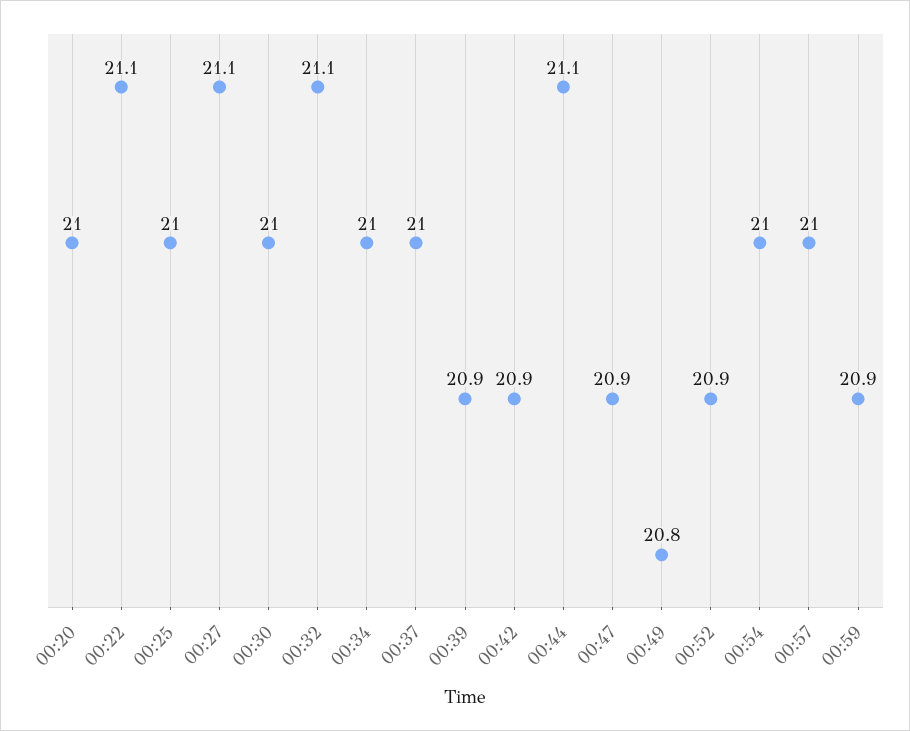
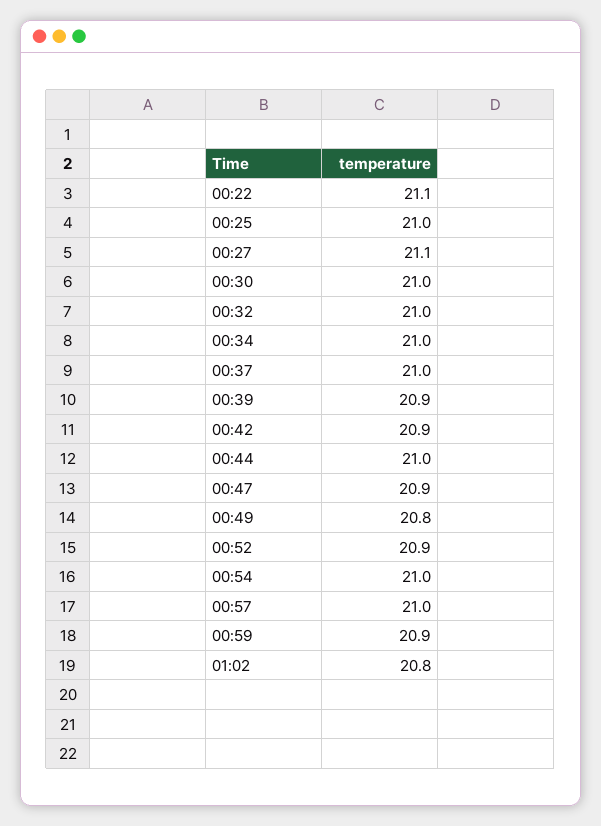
00:20: 21 -> none
00:32: 21.1 -> 21
00:44: 21.1 -> 21
01:02: none -> 20.8

